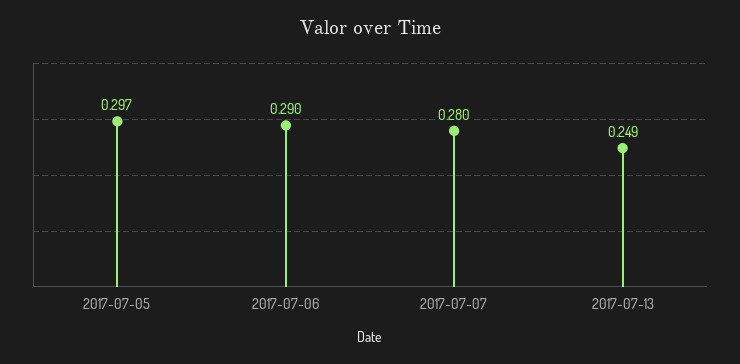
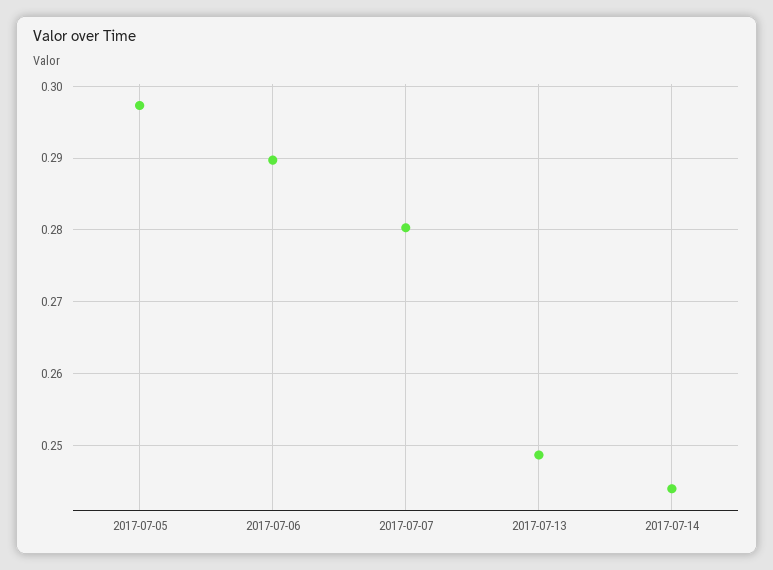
2017-07-14: none -> 0.244

